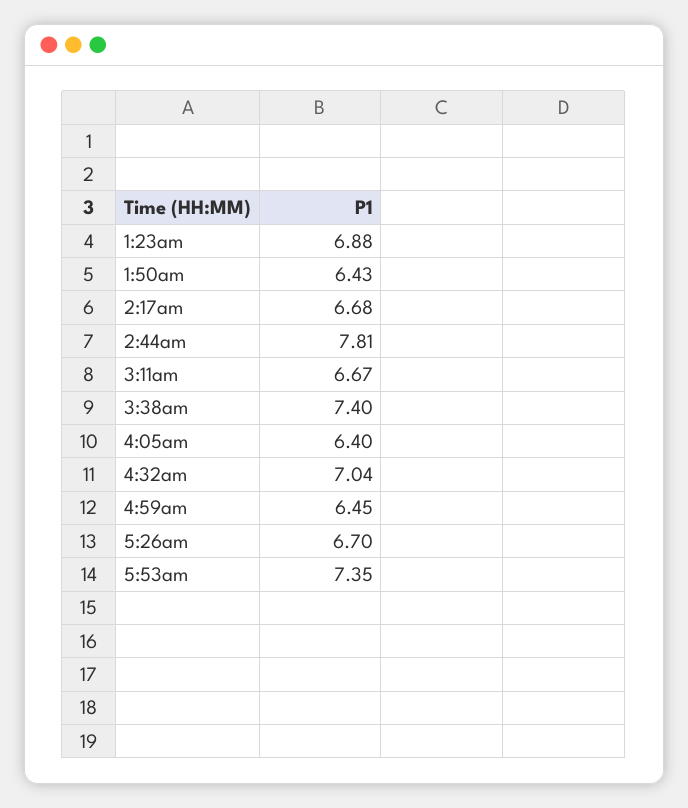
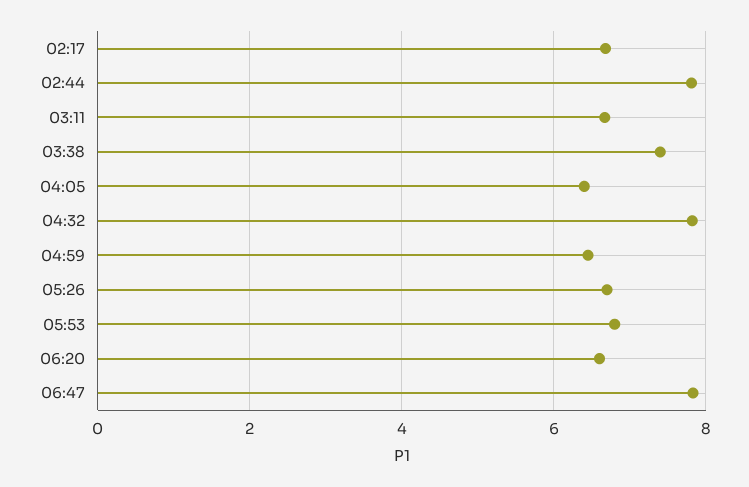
1:23am: 6.88 -> none
1:50am: 6.43 -> none
4:32am: 7.04 -> 7.8
5:53am: 7.35 -> 6.8
06:20: none -> 6.6
06:47: none -> 7.8

